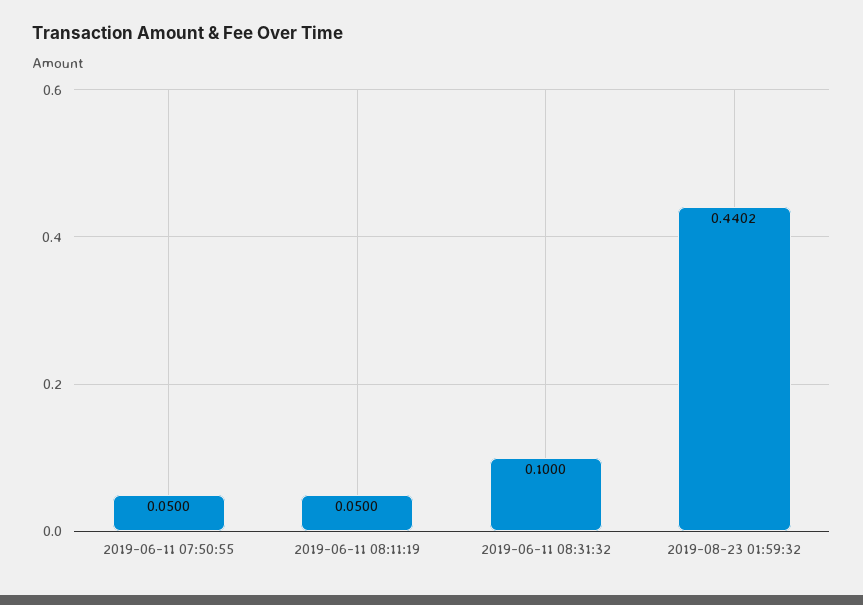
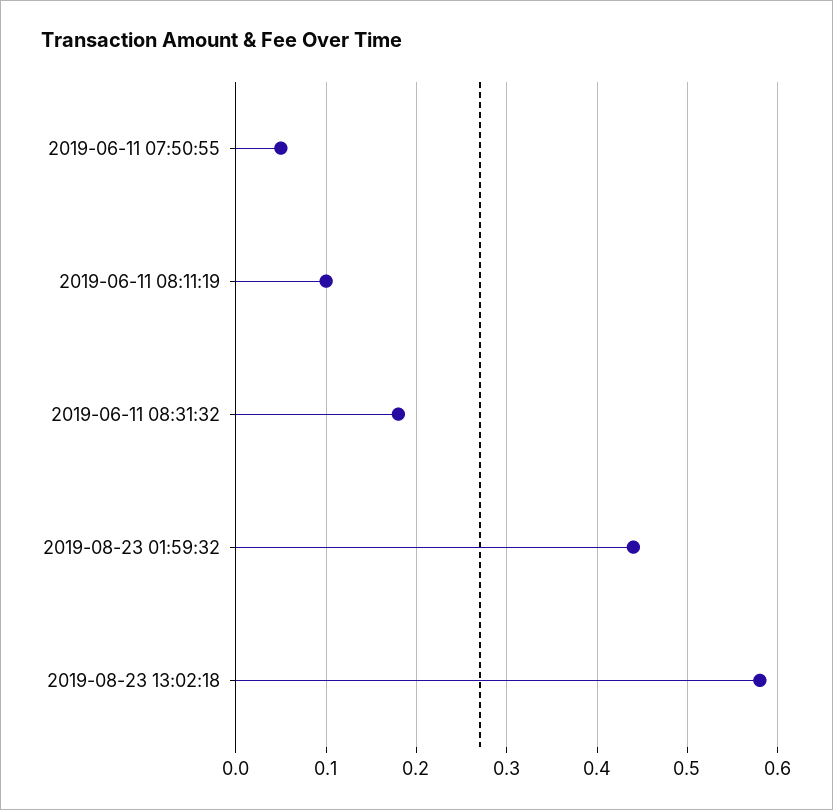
2019-06-11 08:11:19: 0.05 -> 0.1
2019-06-11 08:31:32: 0.1 -> 0.18
2019-08-23 13:02:18: none -> 0.58

